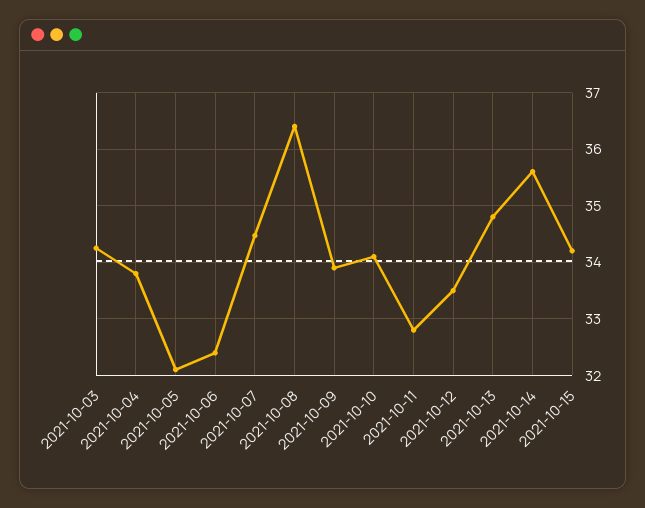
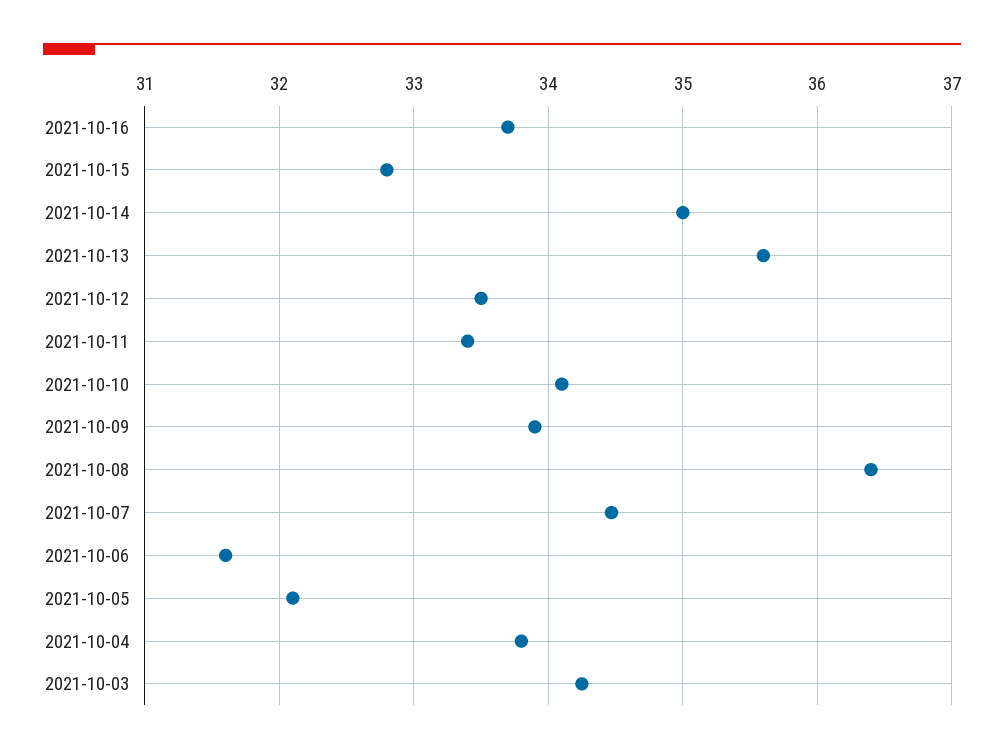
2021-10-06: 32.4 -> 31.6
2021-10-11: 32.8 -> 33.4
2021-10-13: 34.8 -> 35.6
2021-10-14: 35.6 -> 35
2021-10-15: 34.2 -> 32.8
2021-10-16: none -> 33.7

